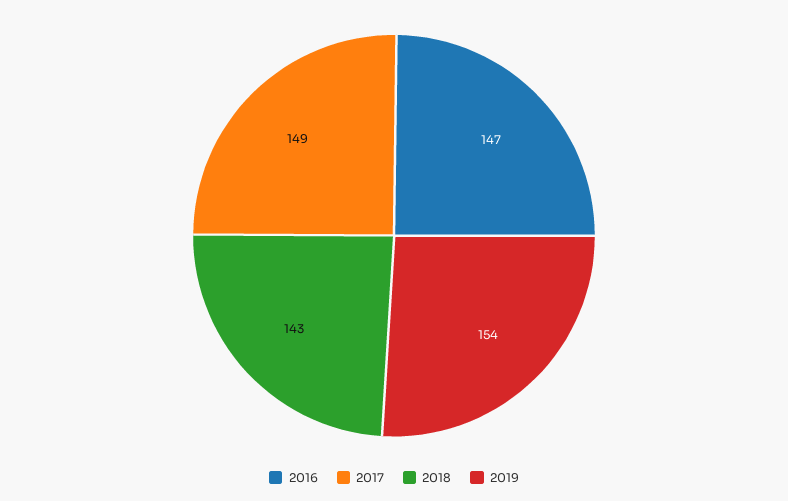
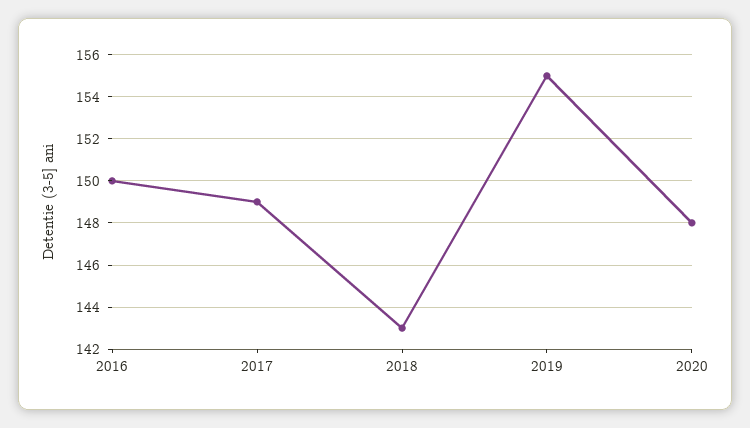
2016: 147 -> 150
2019: 154 -> 155
2020: none -> 148

